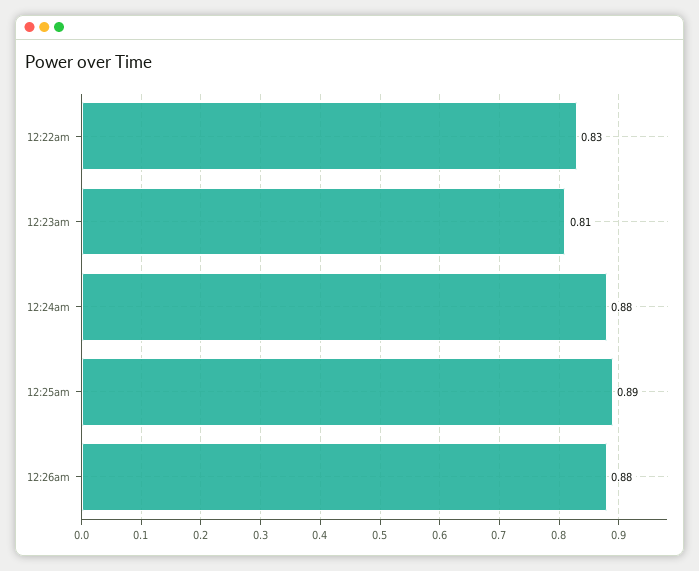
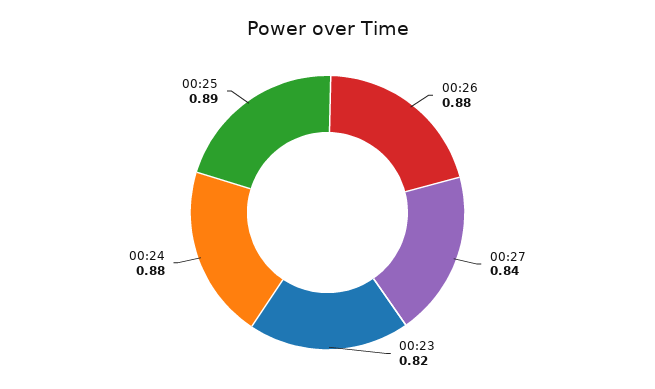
12:22am: 0.83 -> none
12:23am: 0.81 -> 0.82
00:27: none -> 0.84

